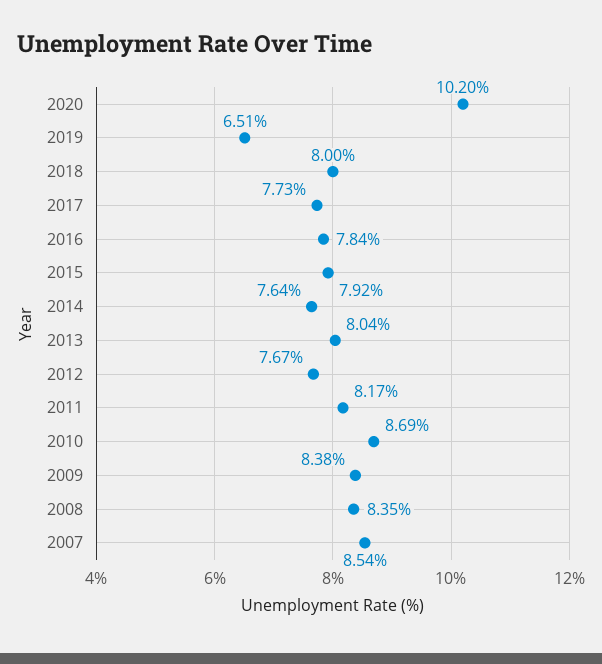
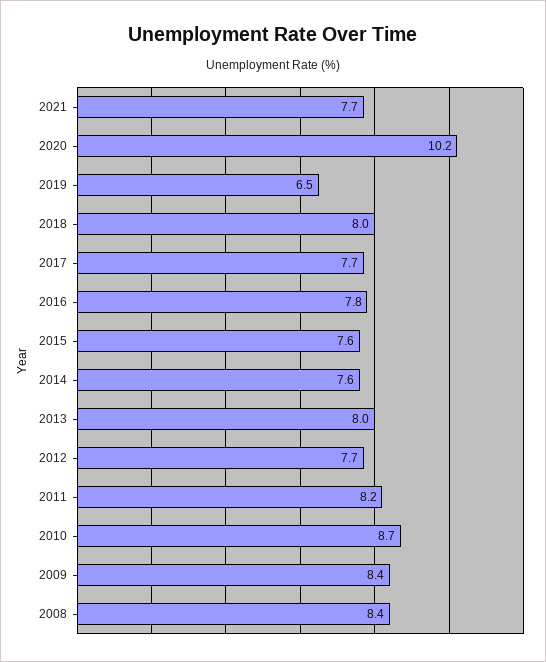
2015: 7.92 -> 7.6
2007: 8.54 -> none
2021: none -> 7.7

